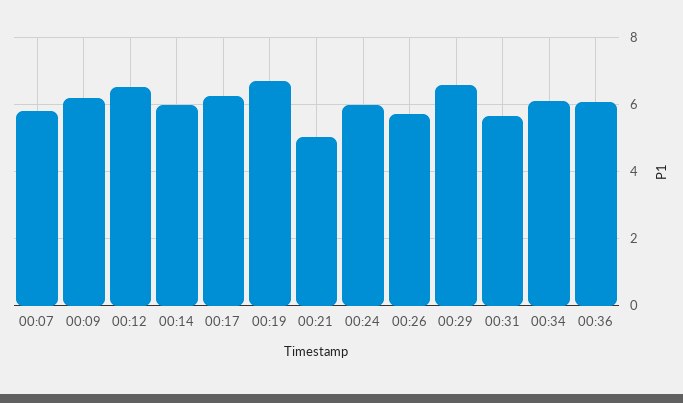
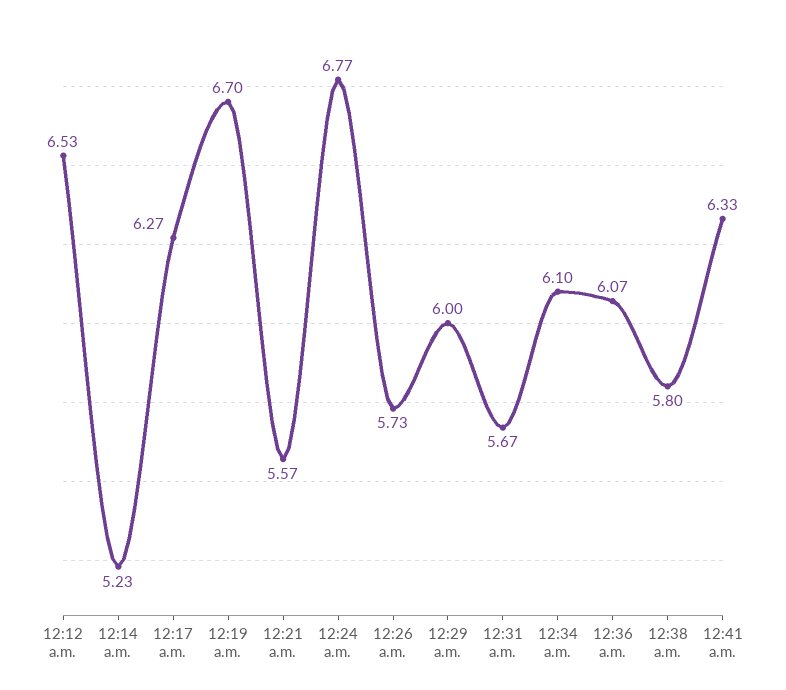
00:07: 5.8 -> none
00:09: 6.2 -> none
00:14: 6 -> 5.23
00:21: 5 -> 5.57
00:24: 6 -> 6.77
00:29: 6.6 -> 6
12:38 a.m.: none -> 5.8
12:41 a.m.: none -> 6.33

